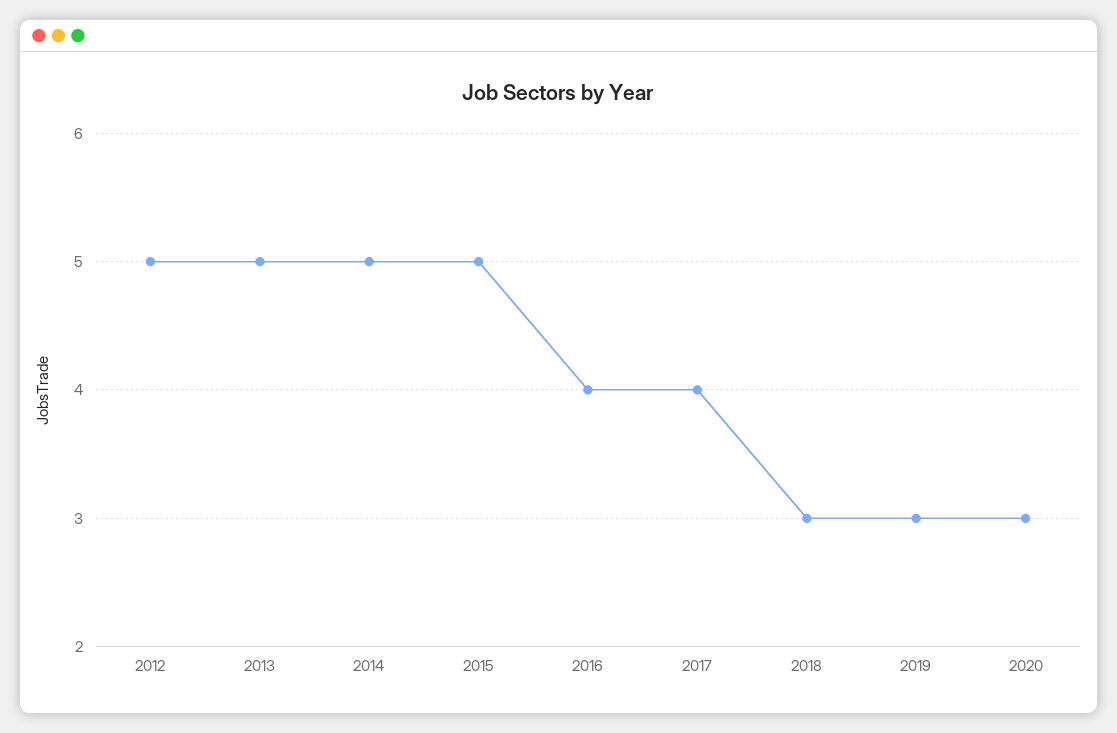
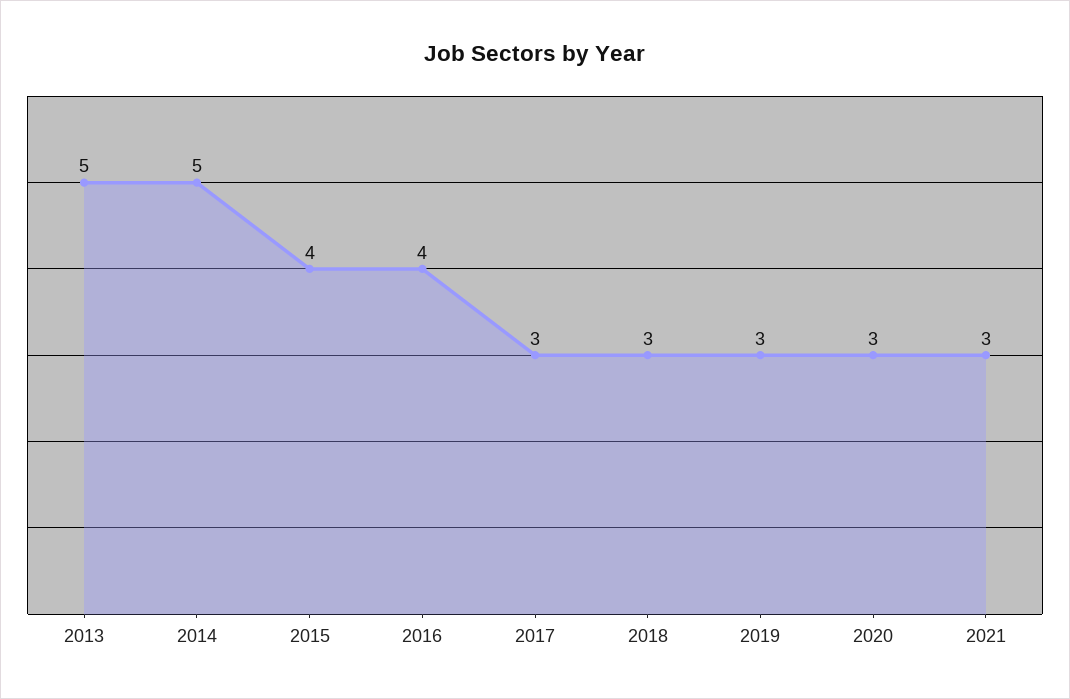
2012: 5 -> none
2015: 5 -> 4
2017: 4 -> 3
2021: none -> 3

